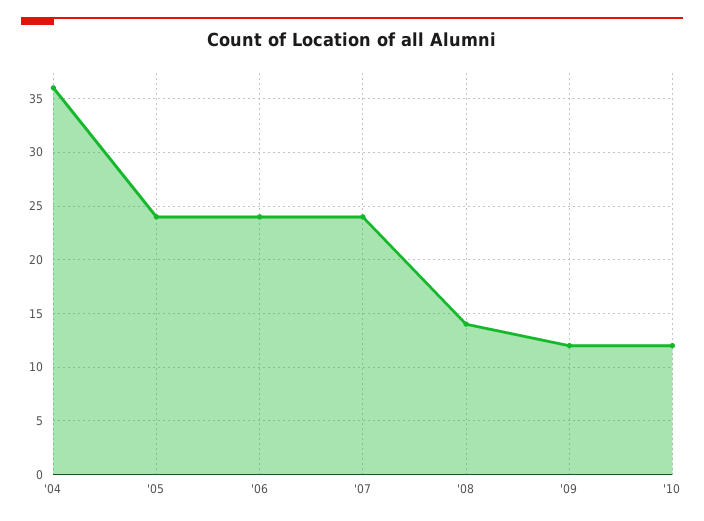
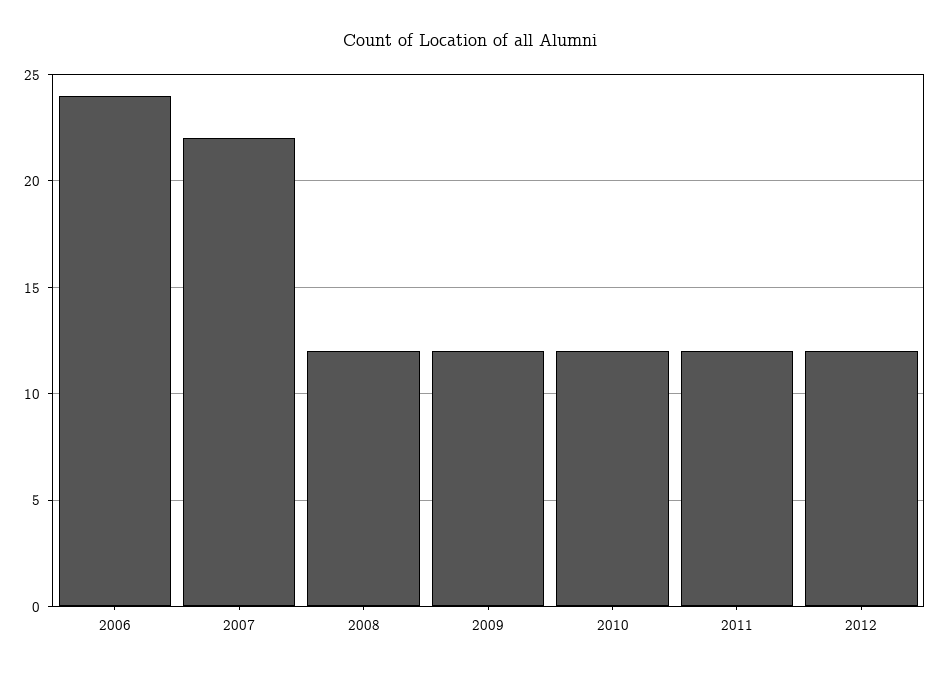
'04: 36 -> none
'05: 24 -> none
'07: 24 -> 22
'08: 14 -> 12
2011: none -> 12
2012: none -> 12

